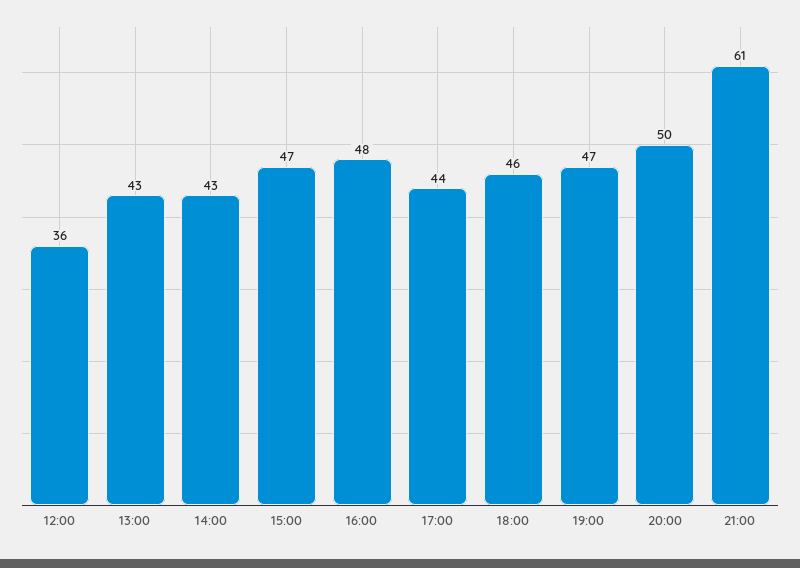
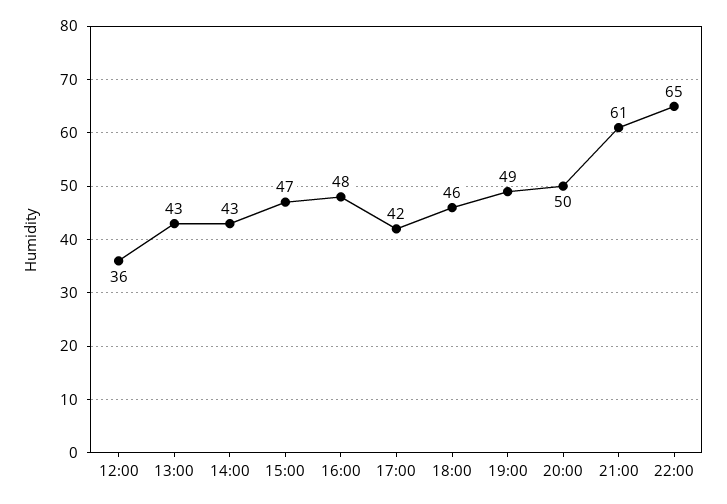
17:00: 44 -> 42
19:00: 47 -> 49
22:00: none -> 65

